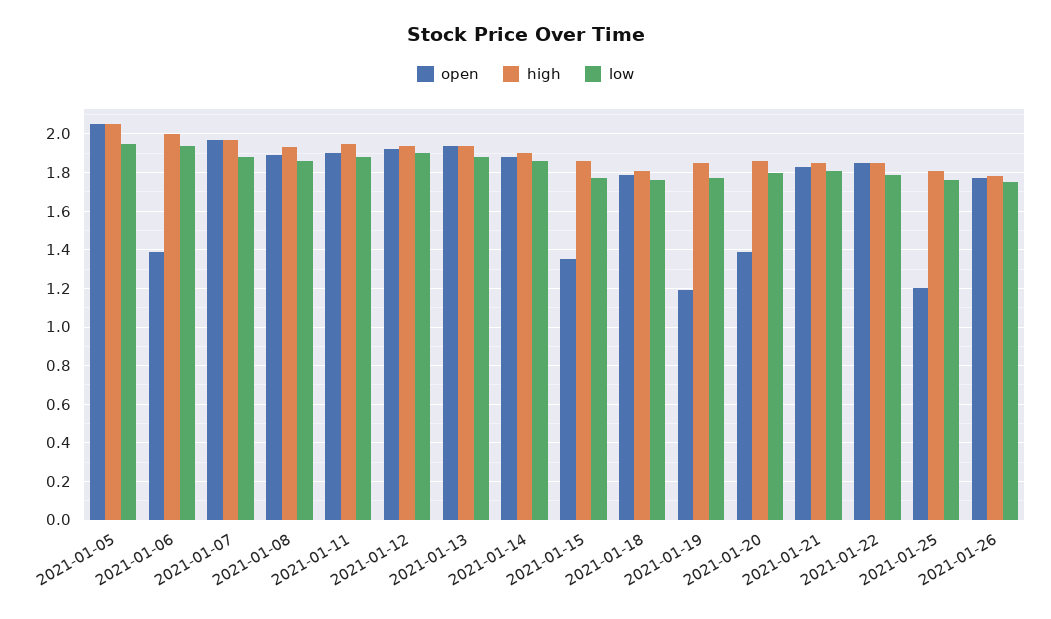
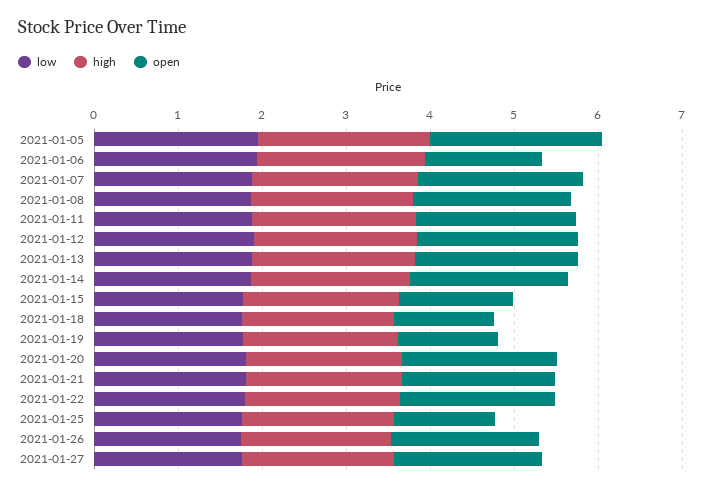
open, 2021-01-18: 1.8 -> 1.2
open, 2021-01-20: 1.4 -> 1.8
low, 2021-01-27: none -> 1.8
high, 2021-01-27: none -> 1.8
open, 2021-01-27: none -> 1.8

